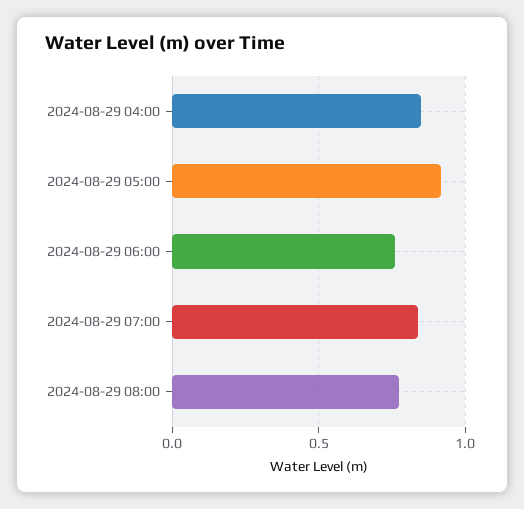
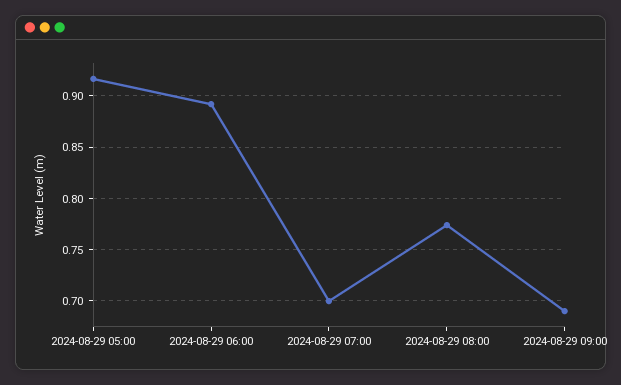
2024-08-29 04:00: 0.85 -> none
2024-08-29 06:00: 0.75 -> 0.89
2024-08-29 07:00: 0.85 -> 0.7
2024-08-29 09:00: none -> 0.69

